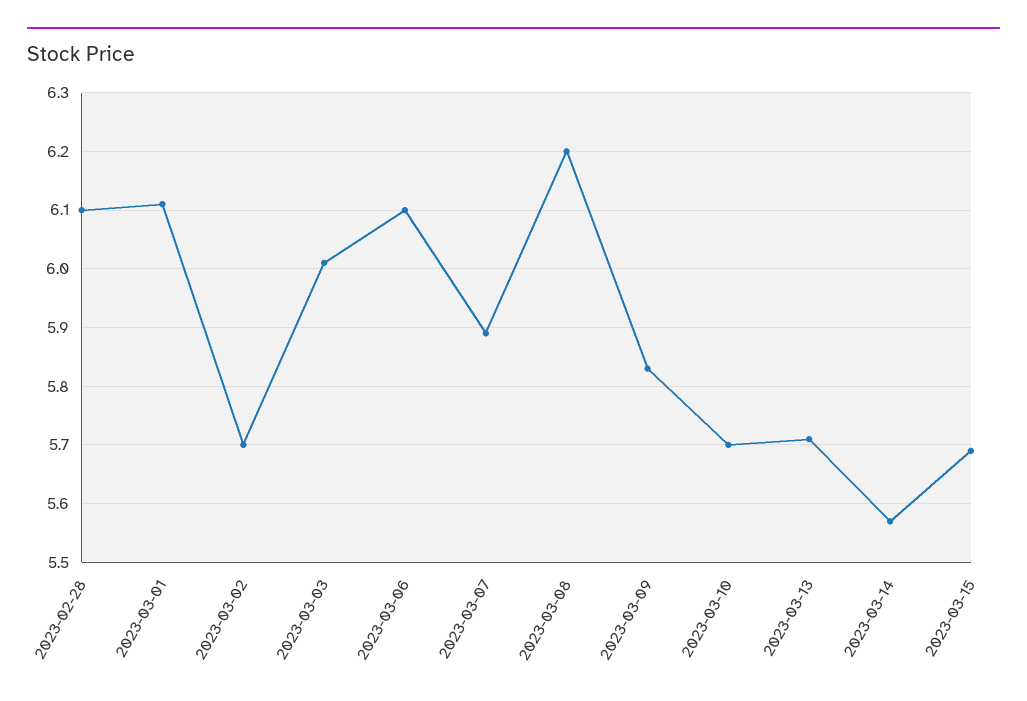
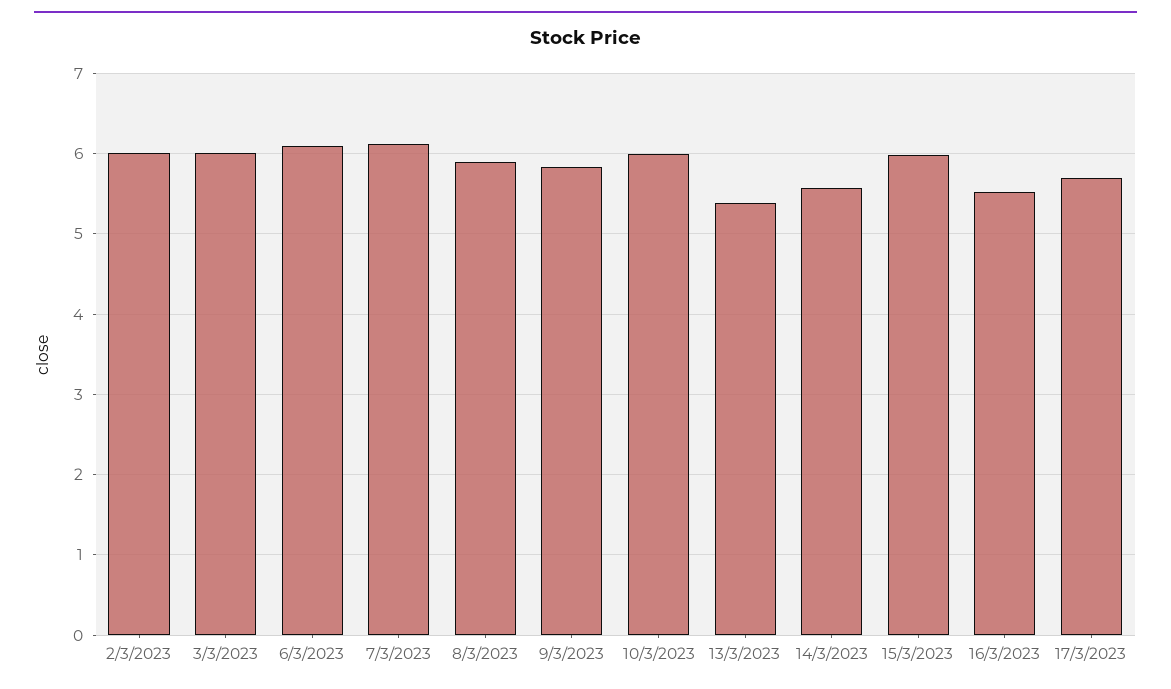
2023-02-28: 6.1 -> none
2023-03-01: 6.1 -> none
2023-03-02: 5.7 -> 6
2023-03-07: 5.9 -> 6.1
2023-03-08: 6.2 -> 5.9
2023-03-10: 5.7 -> 6
2023-03-13: 5.7 -> 5.4
2023-03-15: 5.7 -> 6
16/3/2023: none -> 5.5
17/3/2023: none -> 5.7

